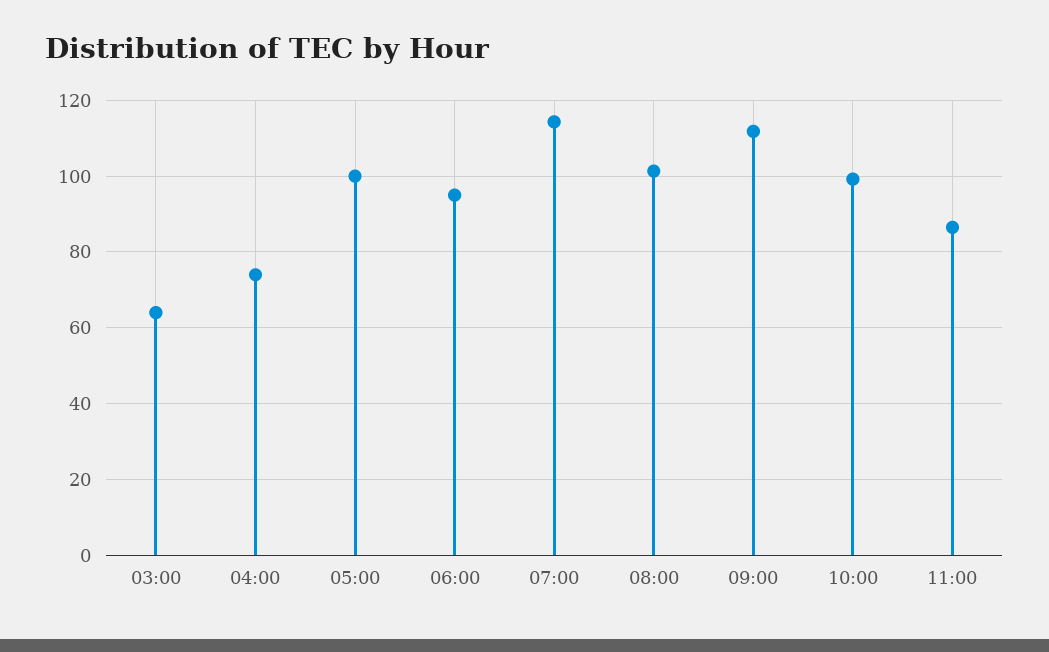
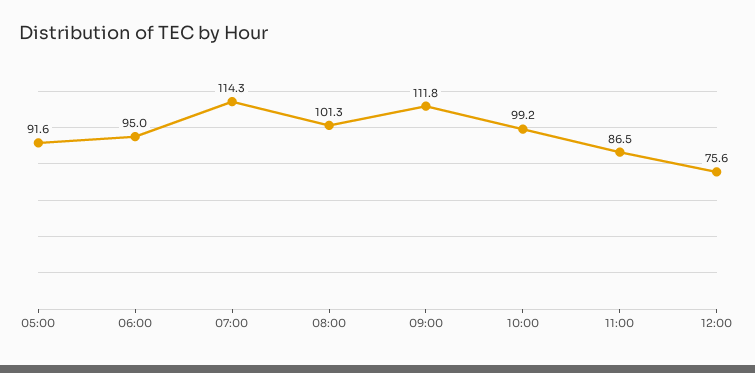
03:00: 64 -> none
04:00: 74 -> none
05:00: 100 -> 91.6
12:00: none -> 75.6

